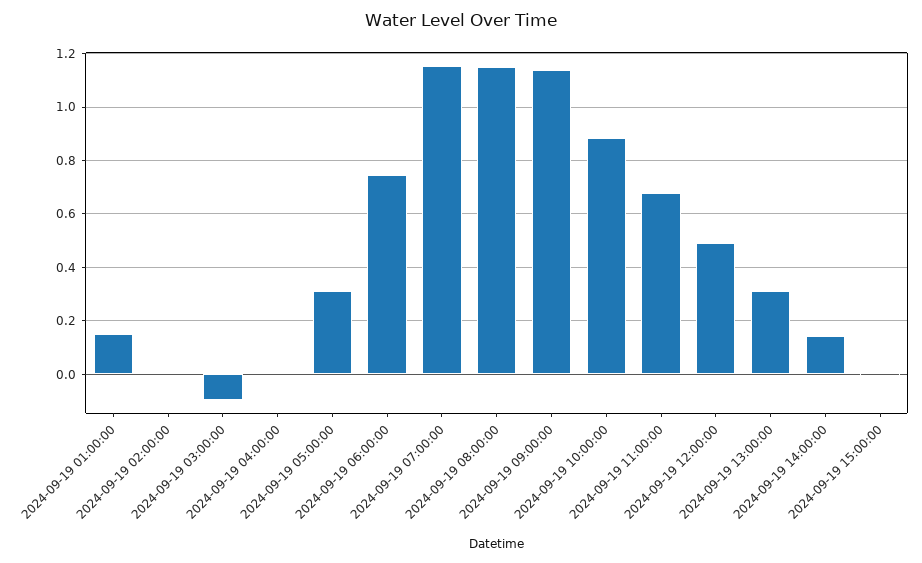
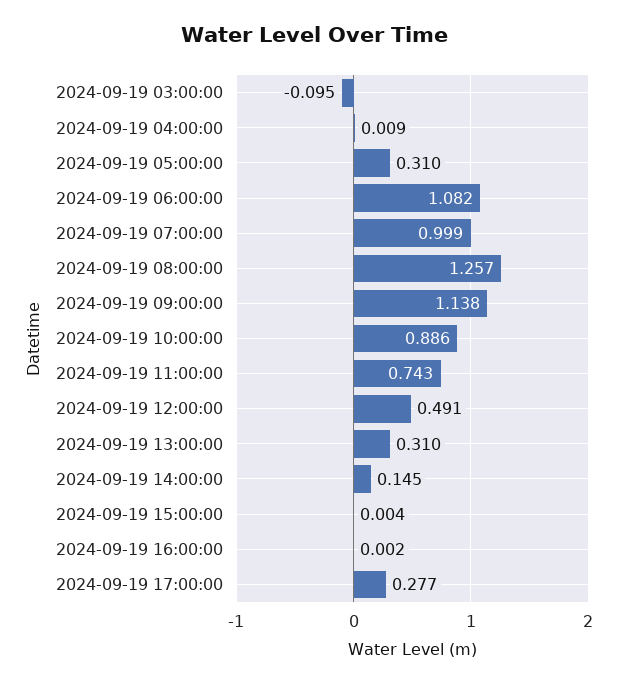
2024-09-19 01:00:00: 0.15 -> none
2024-09-19 02:00:00: 0 -> none
2024-09-19 06:00:00: 0.75 -> 1.082
2024-09-19 07:00:00: 1.15 -> 0.999
2024-09-19 08:00:00: 1.15 -> 1.257
2024-09-19 11:00:00: 0.675 -> 0.743
2024-09-19 16:00:00: none -> 0.002
2024-09-19 17:00:00: none -> 0.277

